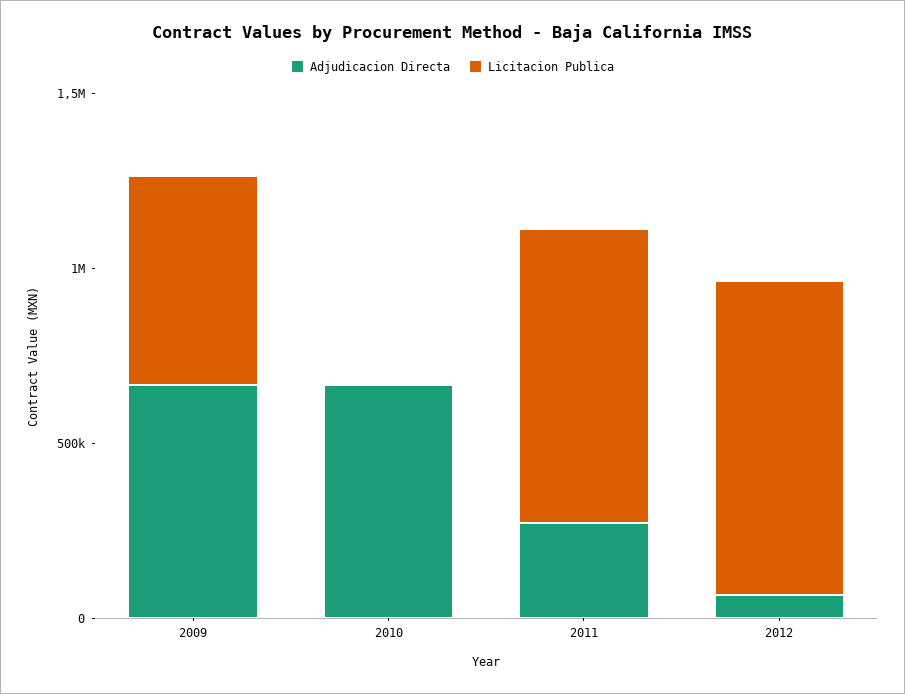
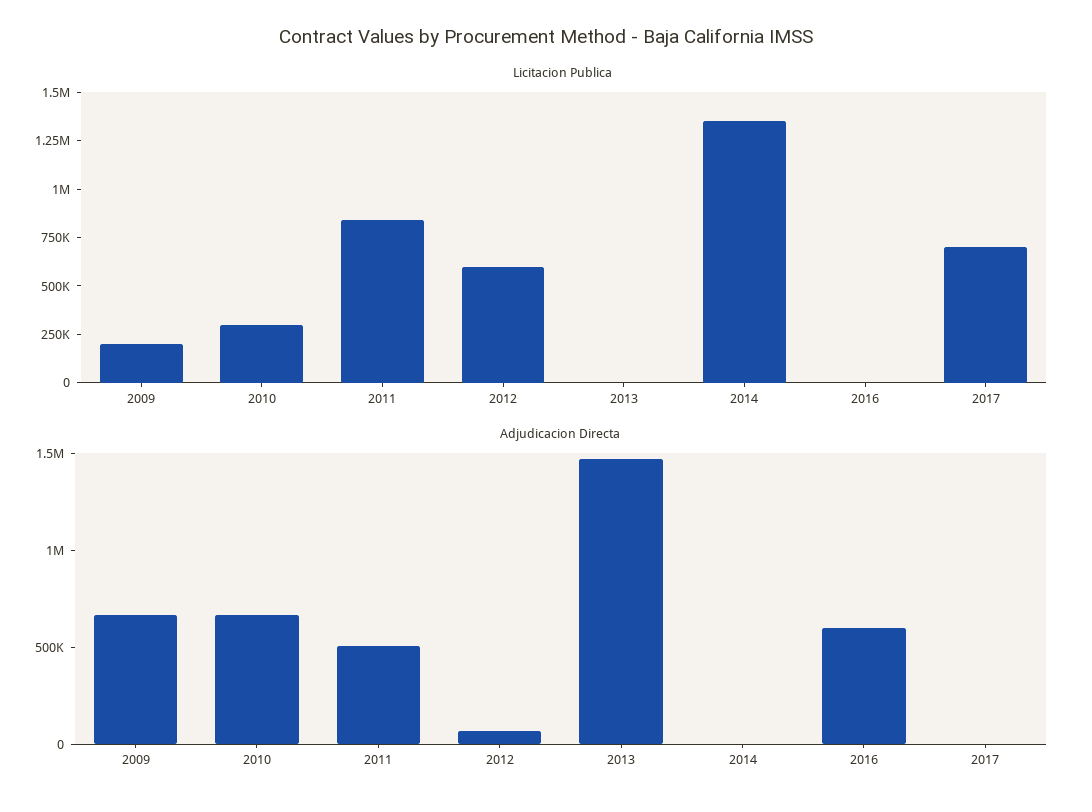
Licitacion Publica, 2009: 600000 -> 200000
Licitacion Publica, 2010: 0 -> 300000
Adjudicacion Directa, 2011: 300000 -> 500000
Licitacion Publica, 2012: 900000 -> 600000
Licitacion Publica, 2013: none -> 0
Licitacion Publica, 2014: none -> 1350000
Licitacion Publica, 2016: none -> 0
Licitacion Publica, 2017: none -> 700000
Adjudicacion Directa, 2013: none -> 1500000
Adjudicacion Directa, 2014: none -> 0
Adjudicacion Directa, 2016: none -> 600000
Adjudicacion Directa, 2017: none -> 0

